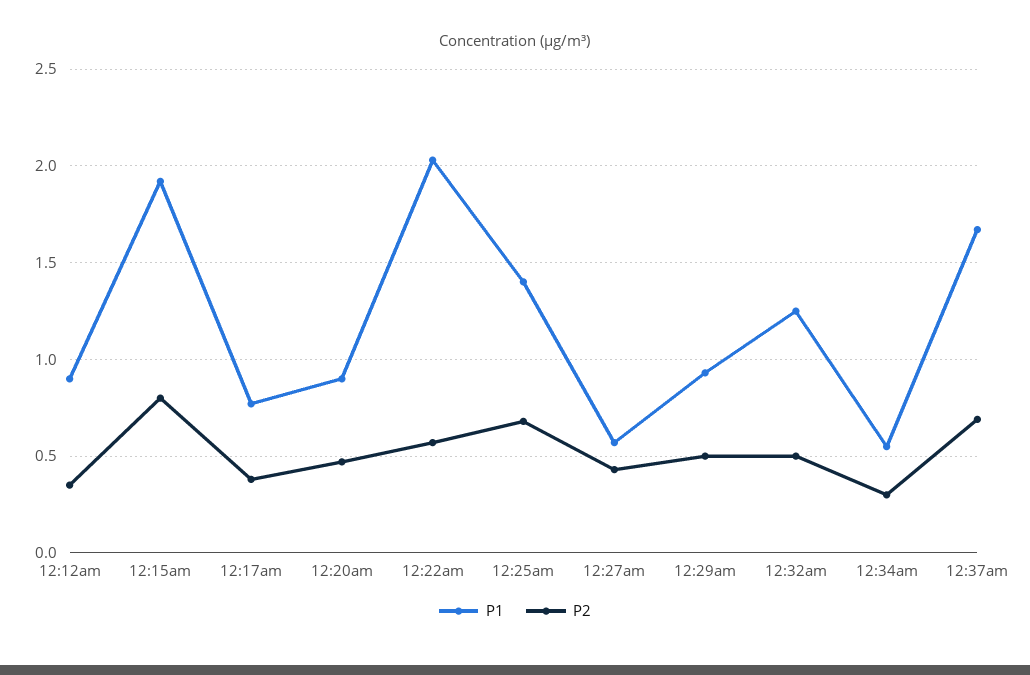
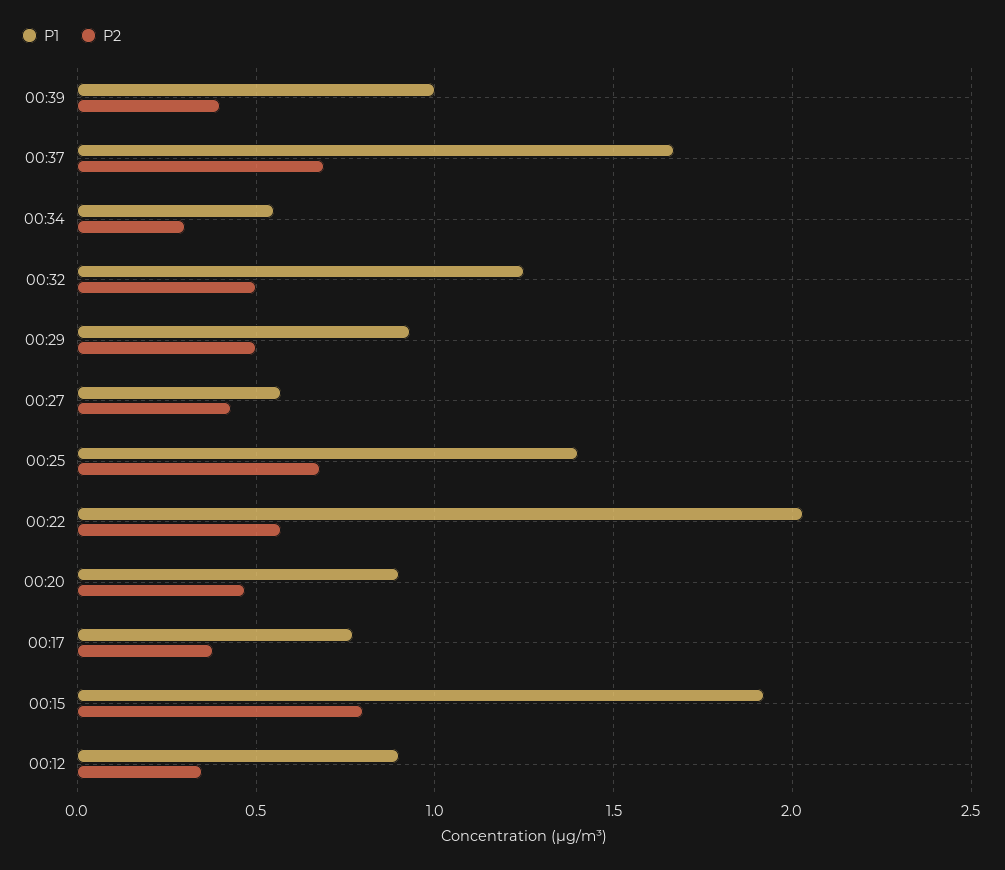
P1, 00:39: none -> 1
P2, 00:39: none -> 0.4

